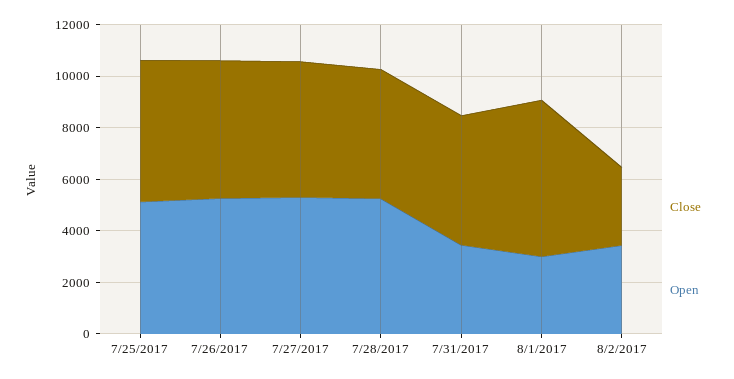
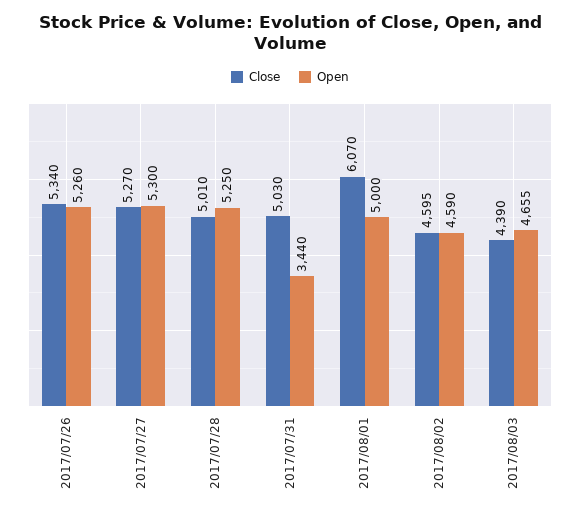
Close, 7/25/2017: 5500 -> none
Open, 7/25/2017: 5000 -> none
Open, 8/1/2017: 3000 -> 5000
Close, 8/2/2017: 3000 -> 4595
Open, 8/2/2017: 3500 -> 4590
Close, 2017/08/03: none -> 4390
Open, 2017/08/03: none -> 4655

